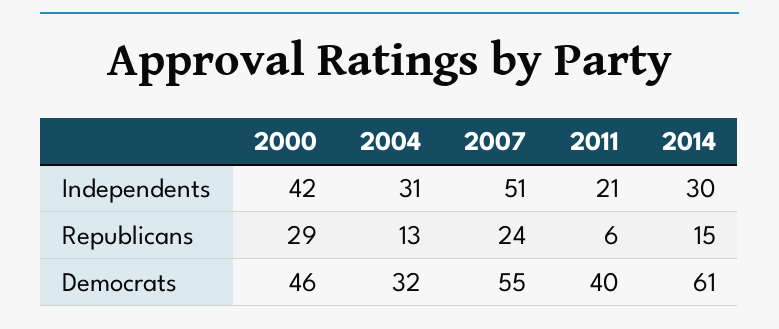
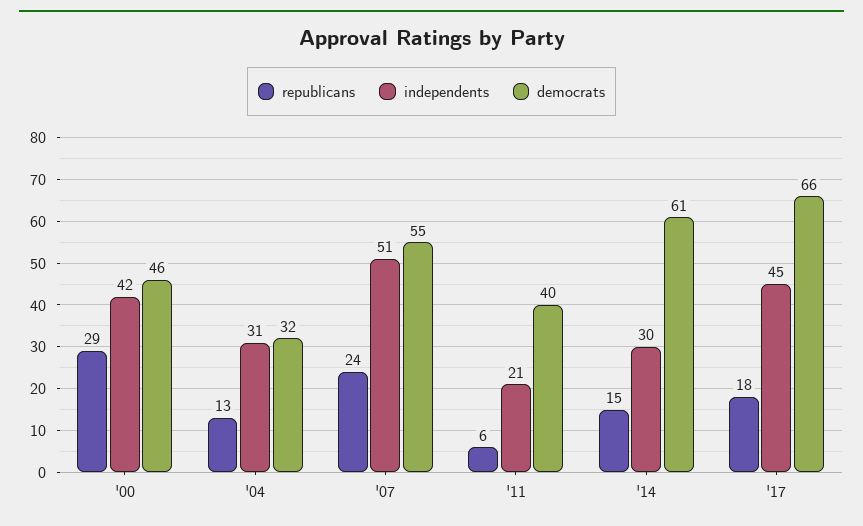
Republicans, '17: none -> 18
Independents, '17: none -> 45
Democrats, '17: none -> 66

